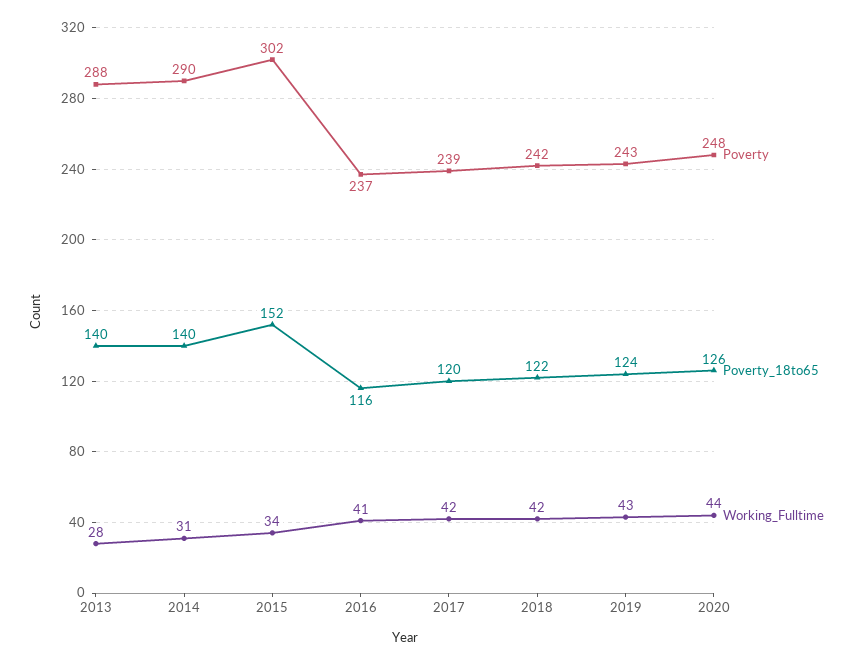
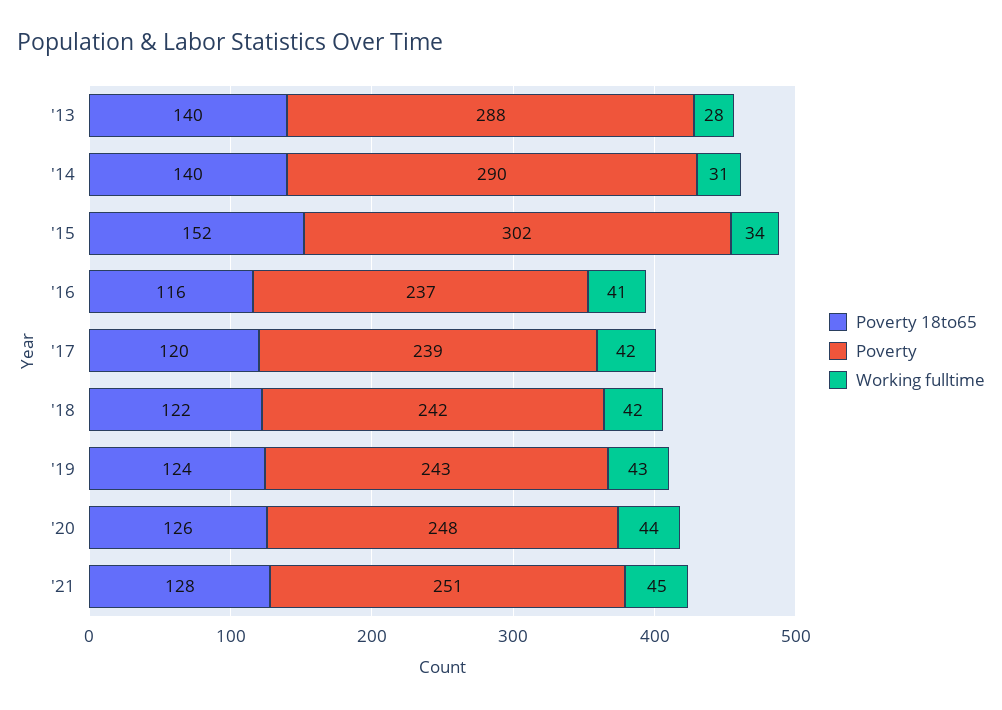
Poverty_18to65, '21: none -> 128
Poverty, '21: none -> 251
Working_Fulltime, '21: none -> 45

